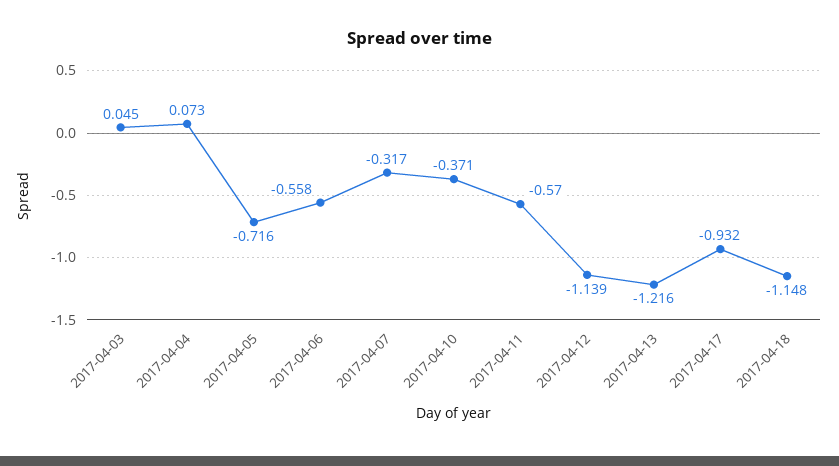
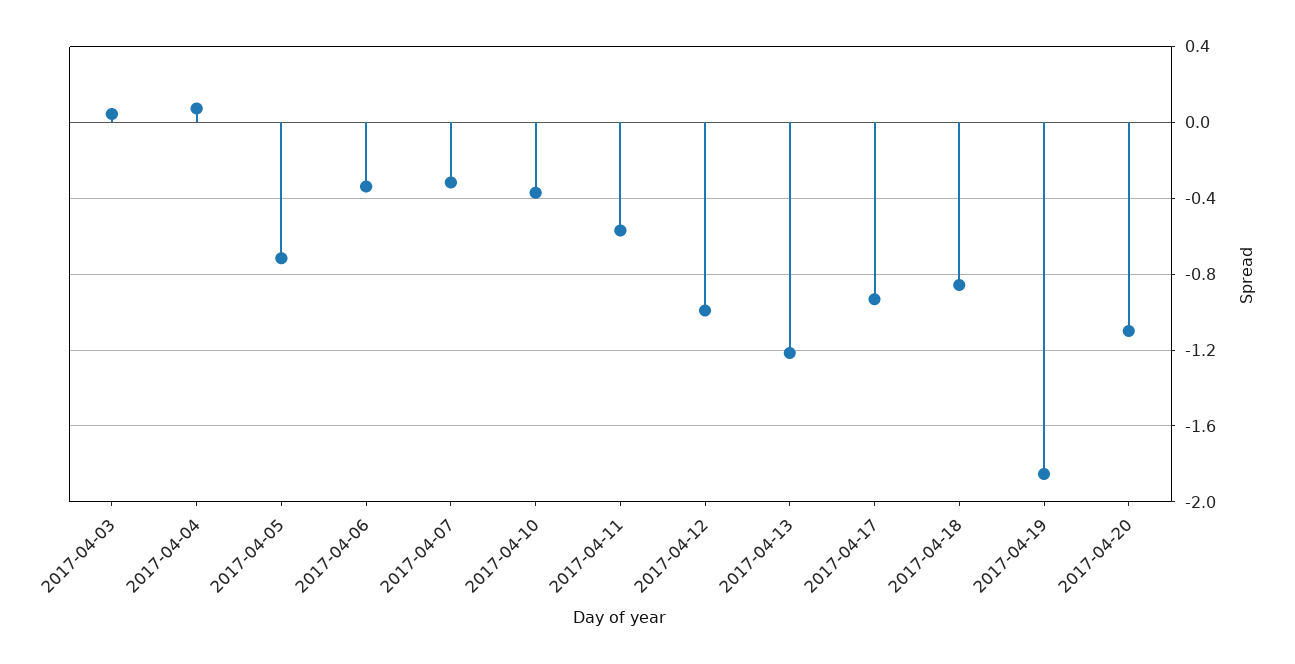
2017-04-06: -0.558 -> -0.35
2017-04-12: -1.139 -> -1
2017-04-18: -1.148 -> -0.85
2017-04-19: none -> -1.85
2017-04-20: none -> -1.1

